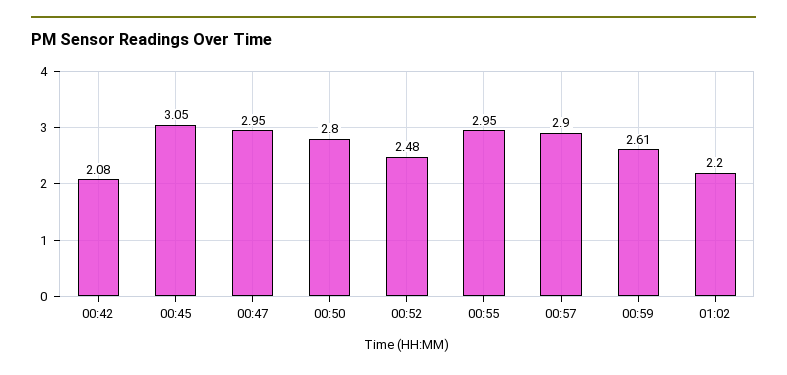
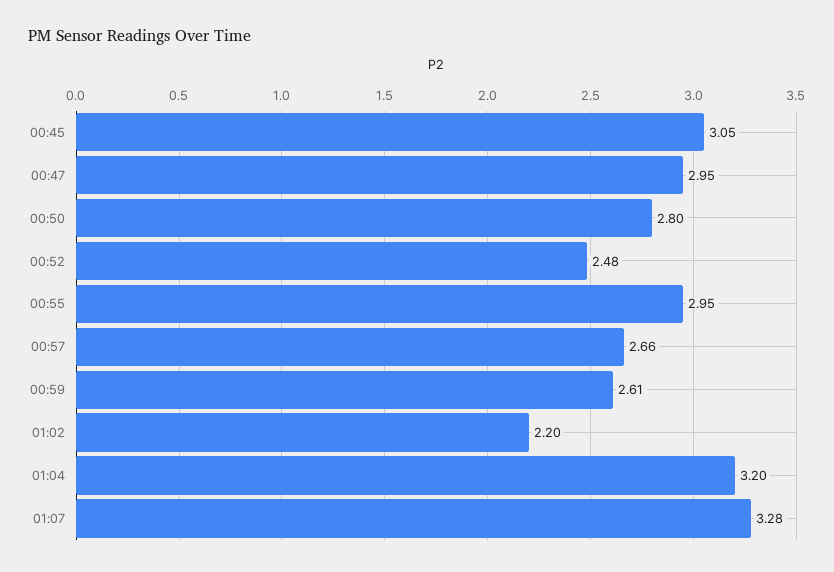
00:42: 2.08 -> none
00:57: 2.9 -> 2.66
01:04: none -> 3.2
01:07: none -> 3.28

